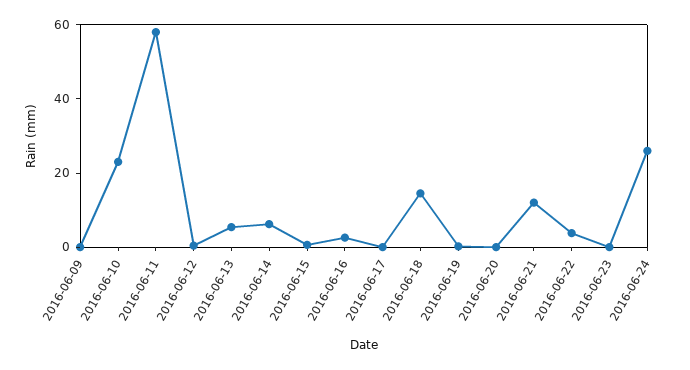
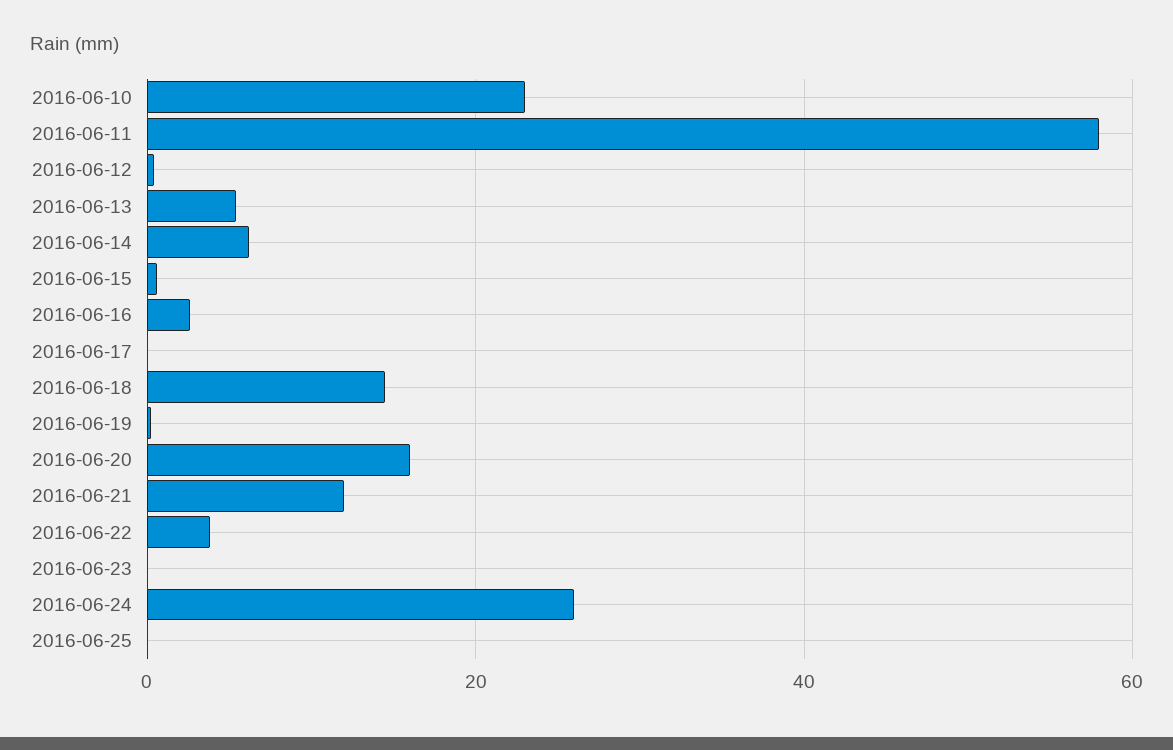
2016-06-09: 0 -> none
2016-06-20: 0 -> 16
2016-06-25: none -> 0

